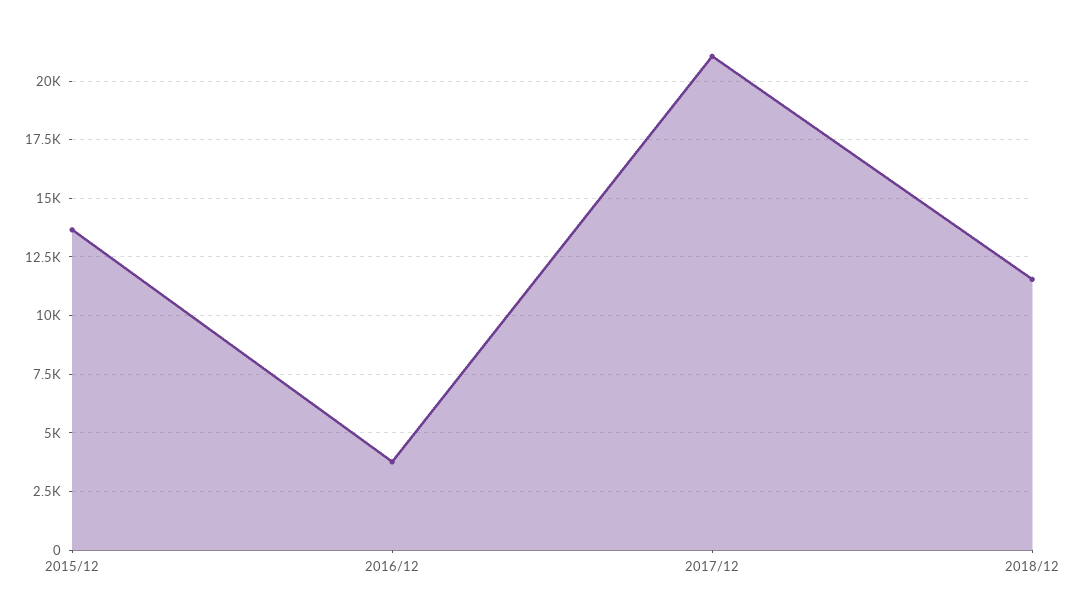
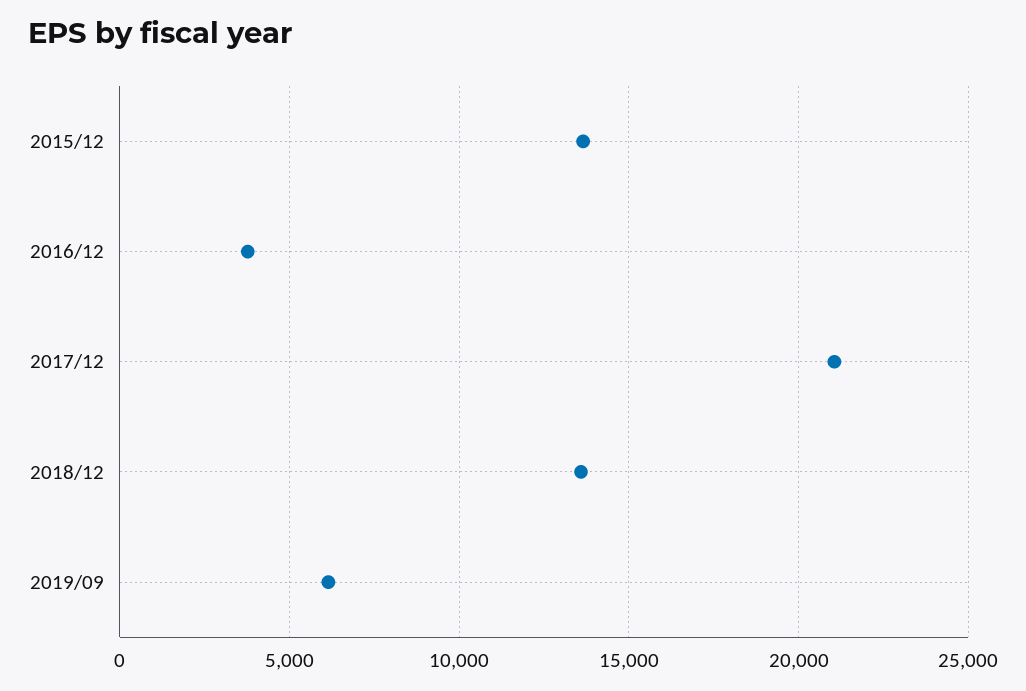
2018/12: 11500 -> 13500
2019/09: none -> 6000

